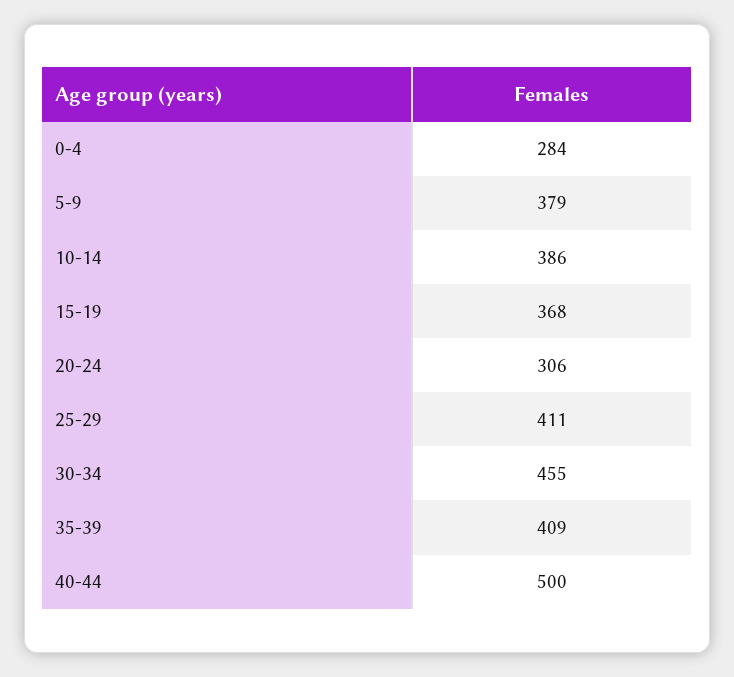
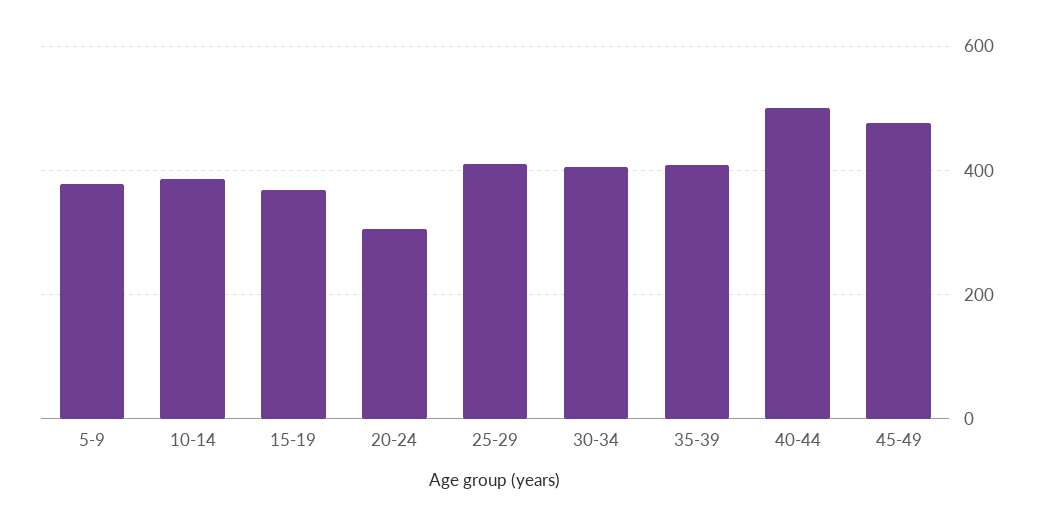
0-4: 284 -> none
30-34: 455 -> 400
45-49: none -> 480

